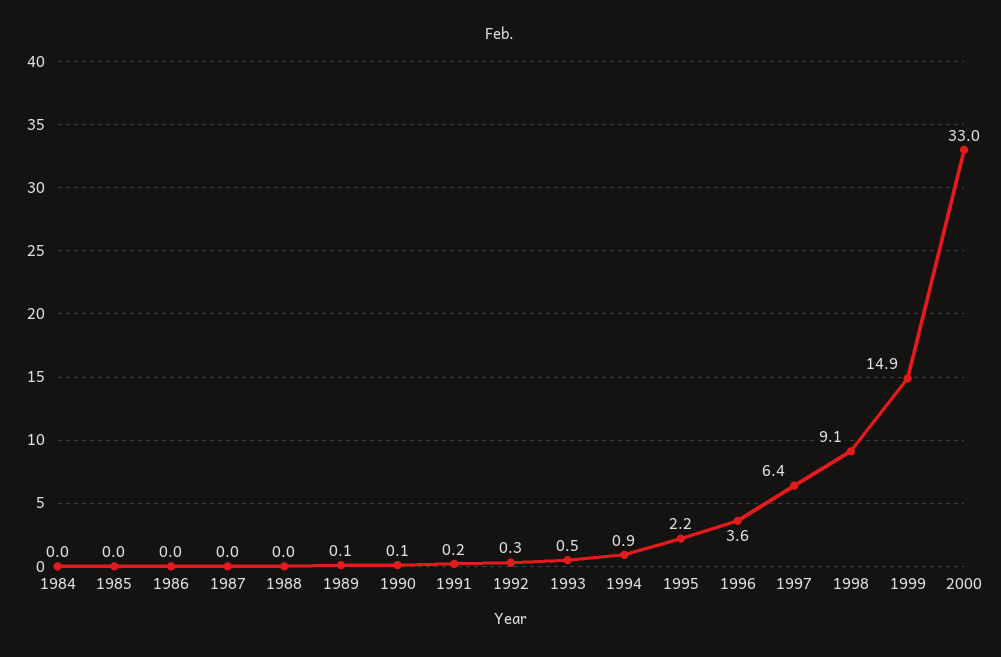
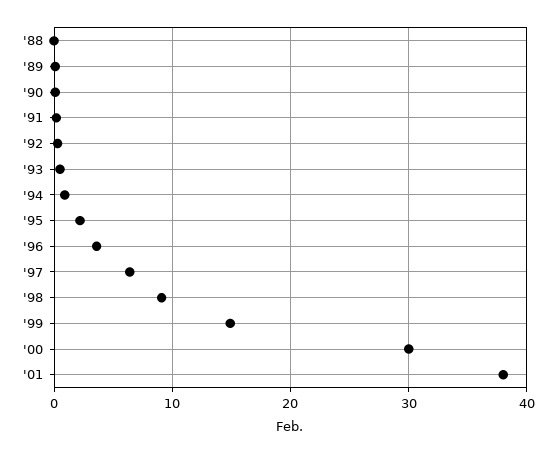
1984: 0 -> none
1985: 0 -> none
1986: 0 -> none
1987: 0 -> none
2000: 33 -> 30
'01: none -> 38

